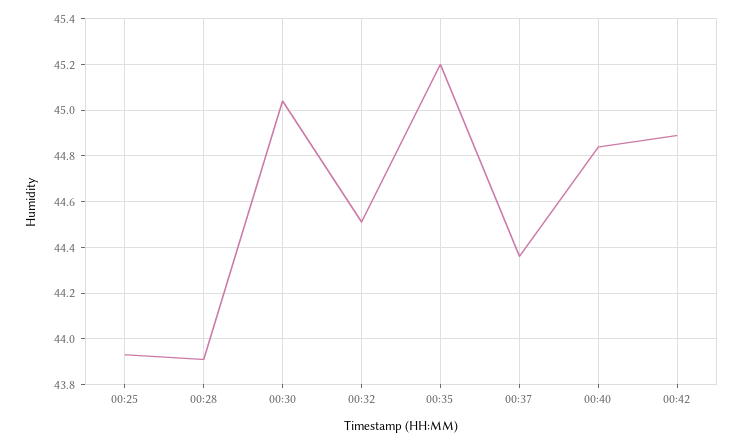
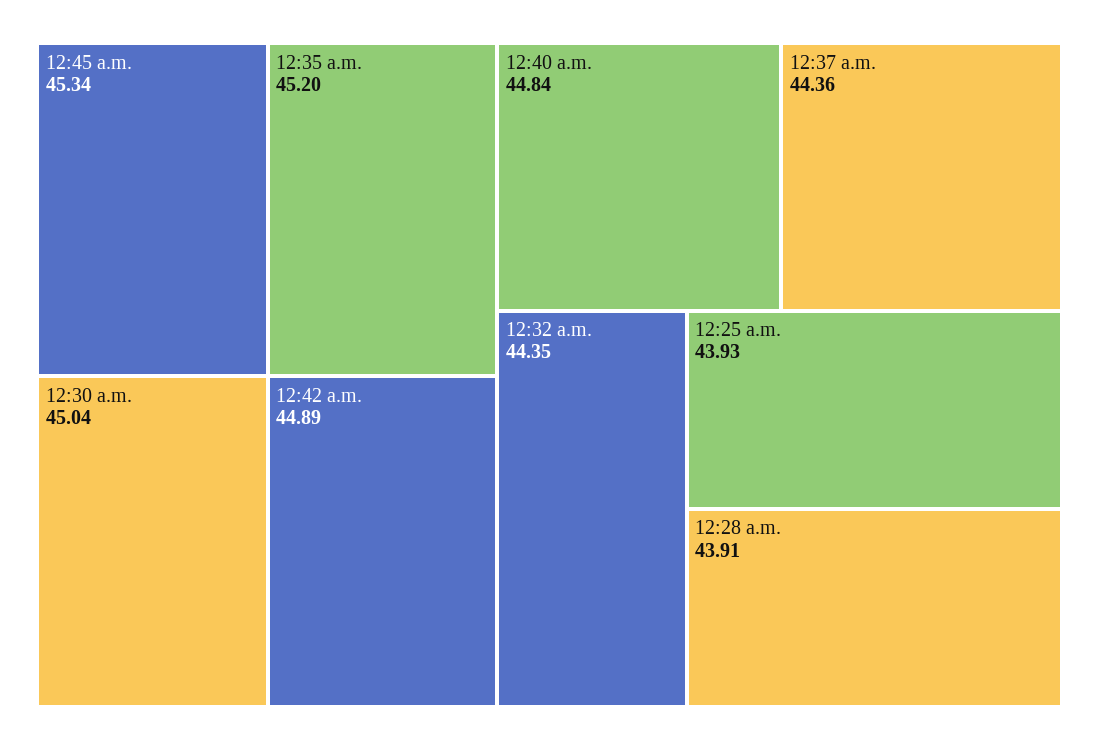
00:32: 44.5 -> 44.35
12:45 a.m.: none -> 45.34

